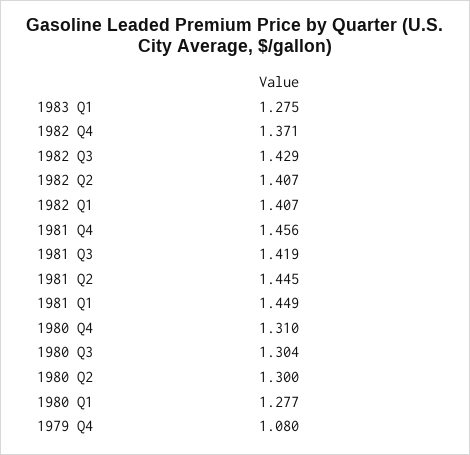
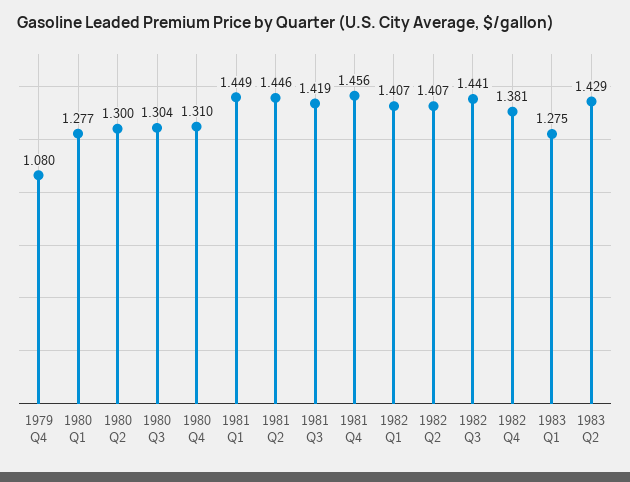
1982 Q4: 1.371 -> 1.381
1982 Q3: 1.429 -> 1.441
1981 Q2: 1.445 -> 1.446
1983 Q2: none -> 1.429

